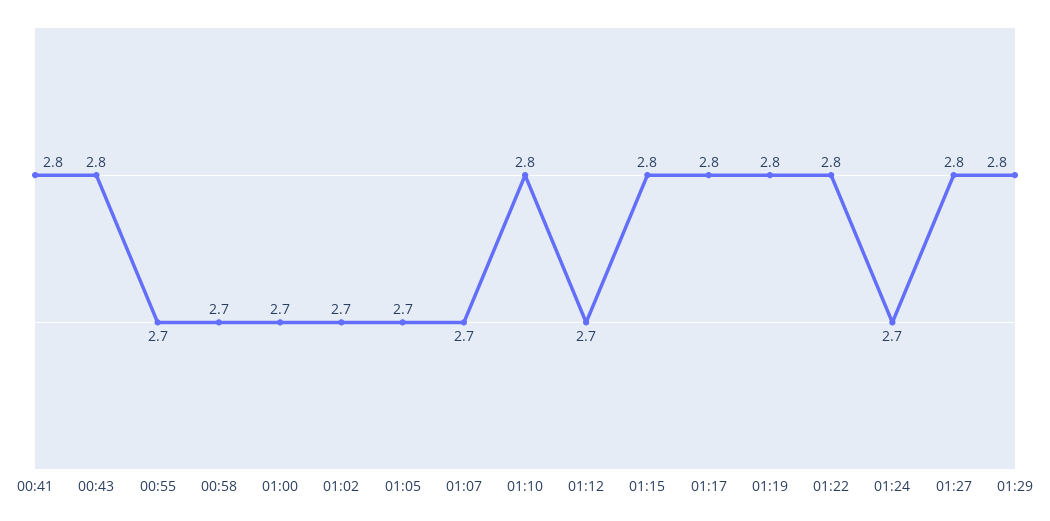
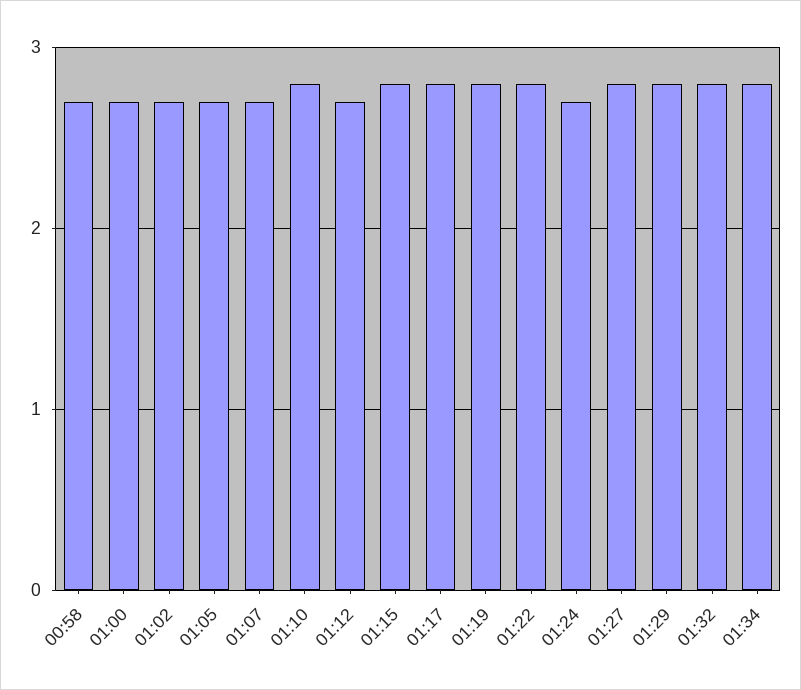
00:41: 2.8 -> none
00:43: 2.8 -> none
00:55: 2.7 -> none
01:32: none -> 2.8
01:34: none -> 2.8

